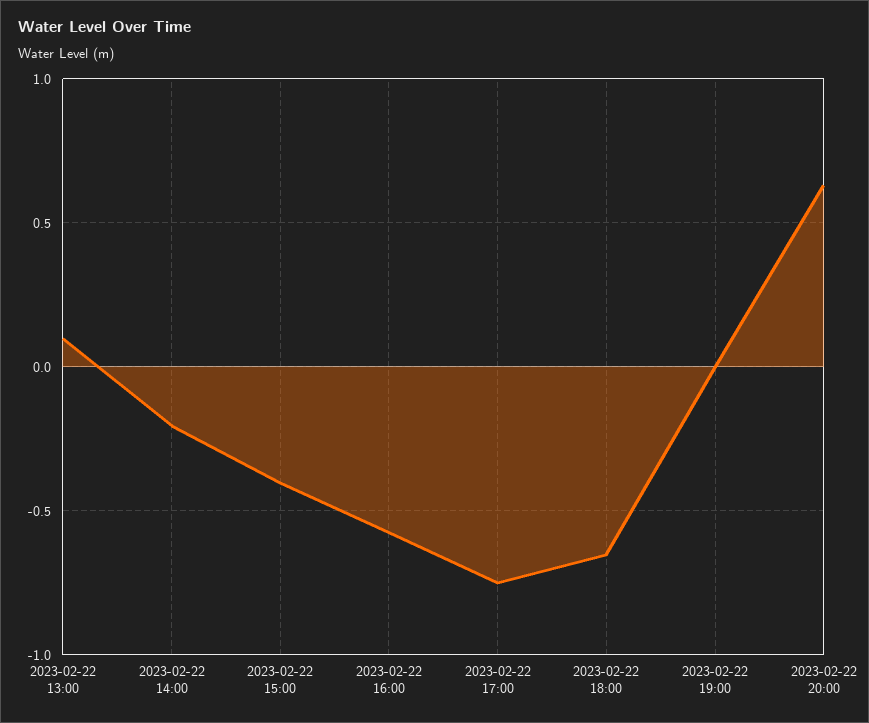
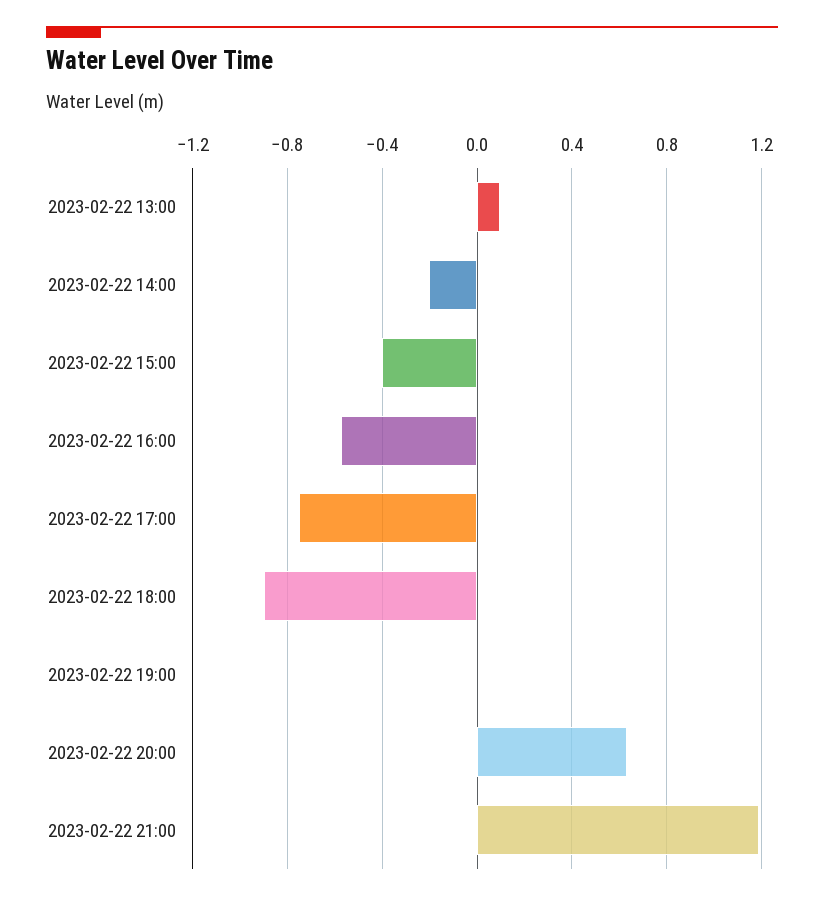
2023-02-22 18:00: -0.65 -> -0.9
2023-02-22 21:00: none -> 1.2

